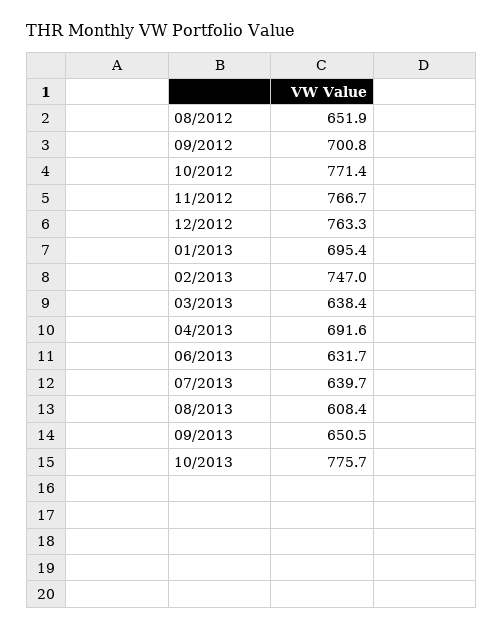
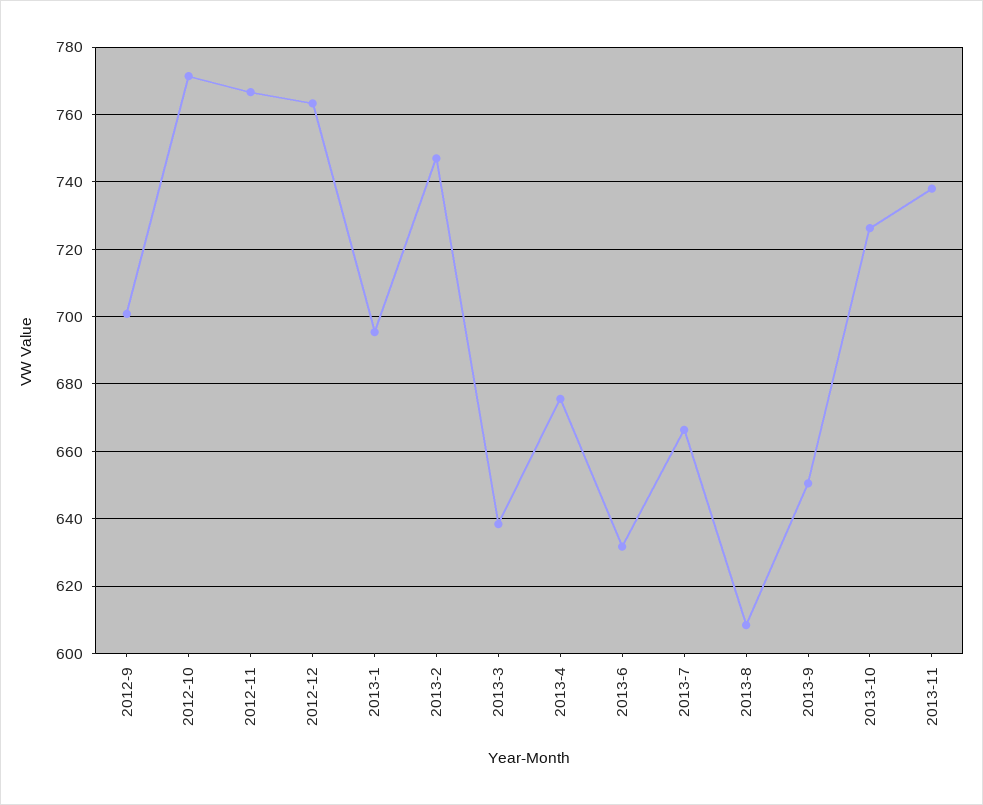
08/2012: 651.9 -> none
04/2013: 691.6 -> 676
07/2013: 639.7 -> 666
10/2013: 775.7 -> 726
2013-11: none -> 738

